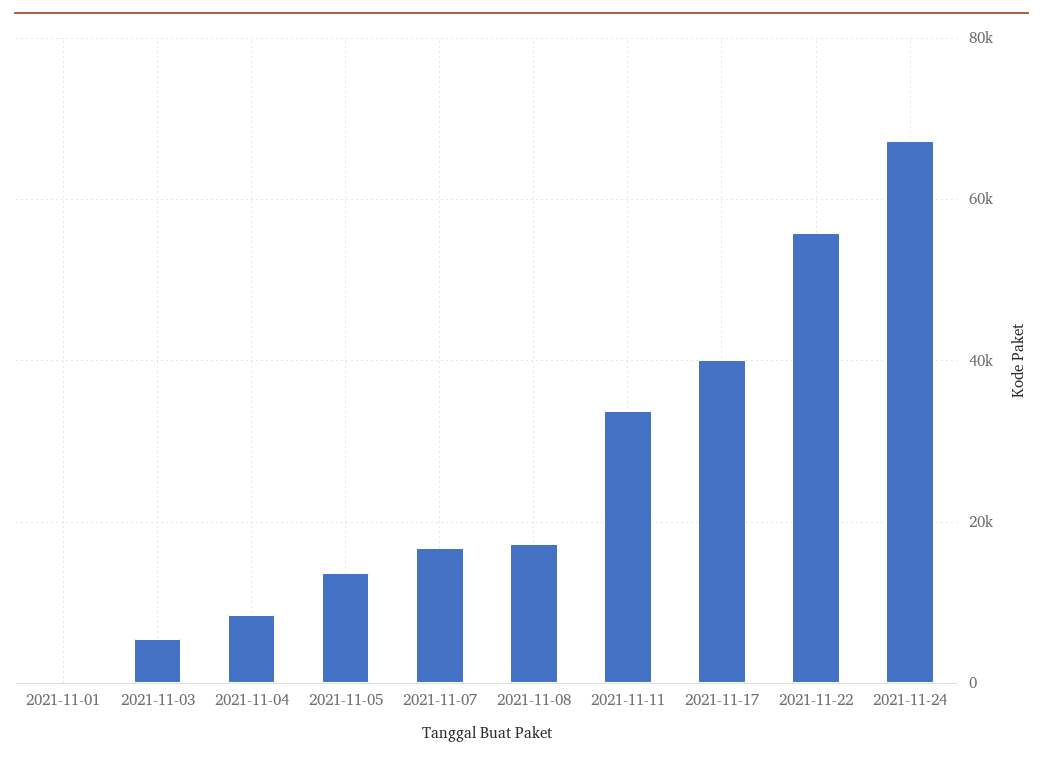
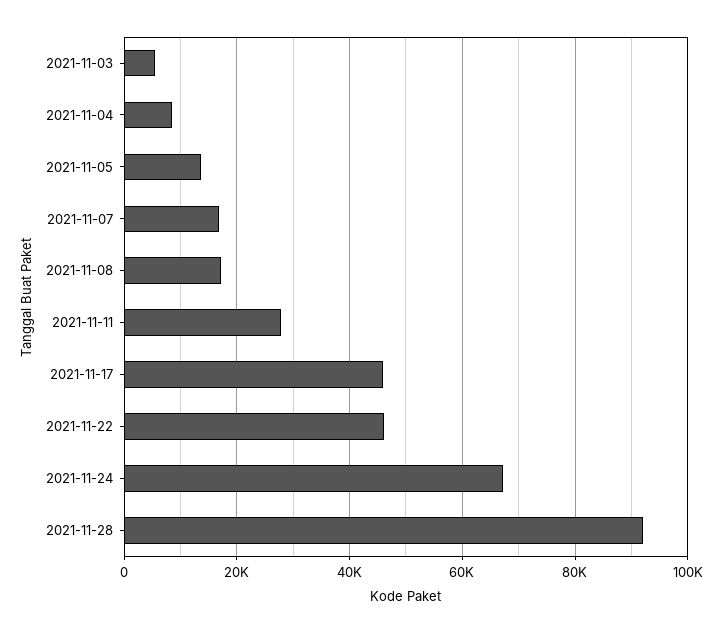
2021-11-01: 0 -> none
2021-11-11: 34000 -> 28000
2021-11-17: 40000 -> 46000
2021-11-22: 56000 -> 46000
2021-11-28: none -> 92000

